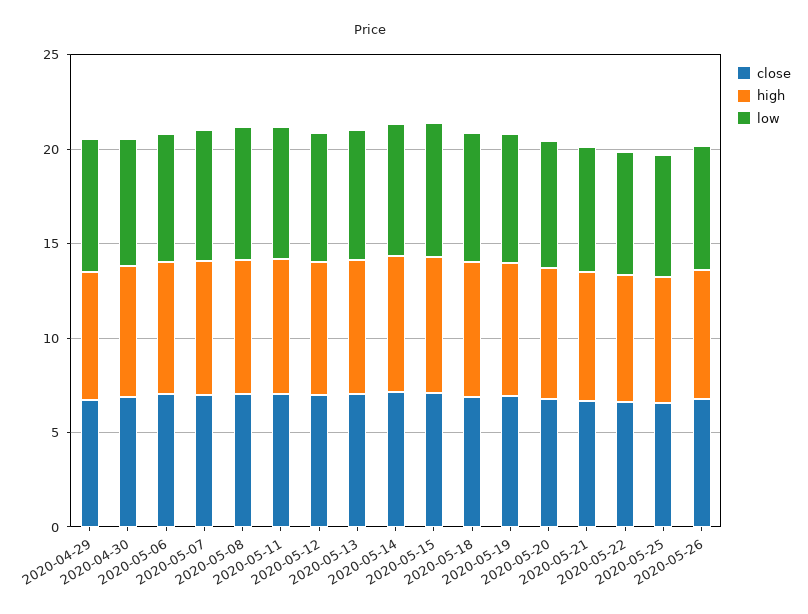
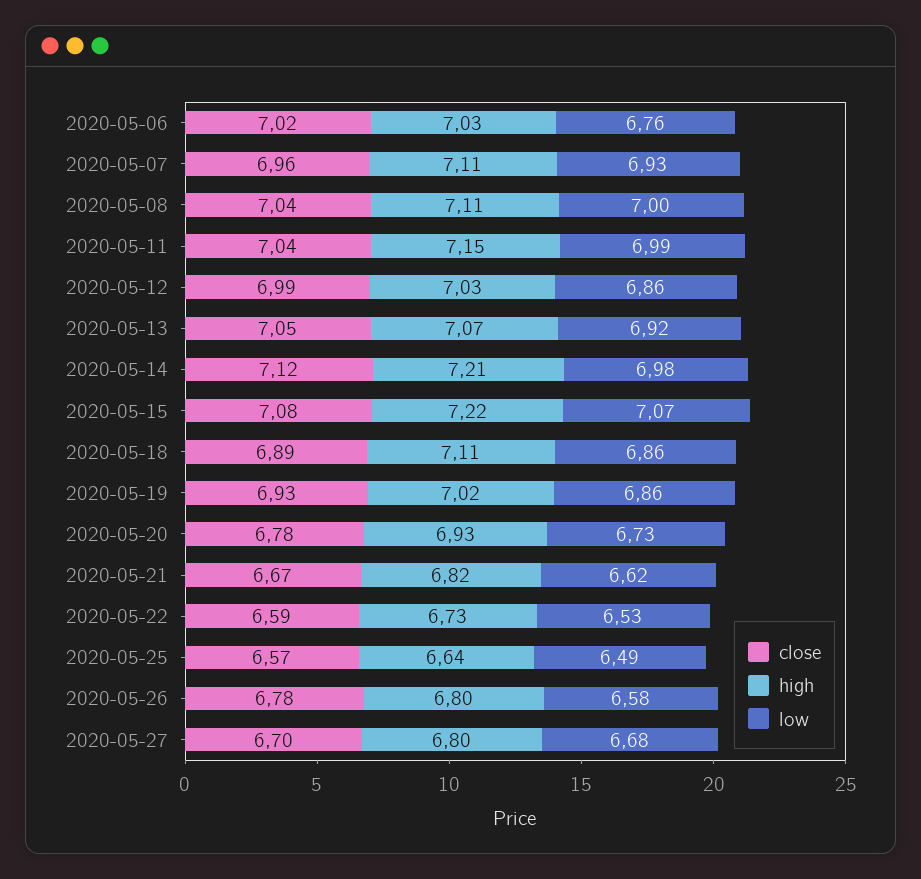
close, 2020-04-29: 7 -> none
high, 2020-04-29: 7 -> none
low, 2020-04-29: 7 -> none
close, 2020-04-30: 7 -> none
high, 2020-04-30: 7 -> none
low, 2020-04-30: 7 -> none
close, 2020-05-27: none -> 6.7
high, 2020-05-27: none -> 6.8
low, 2020-05-27: none -> 6.68

